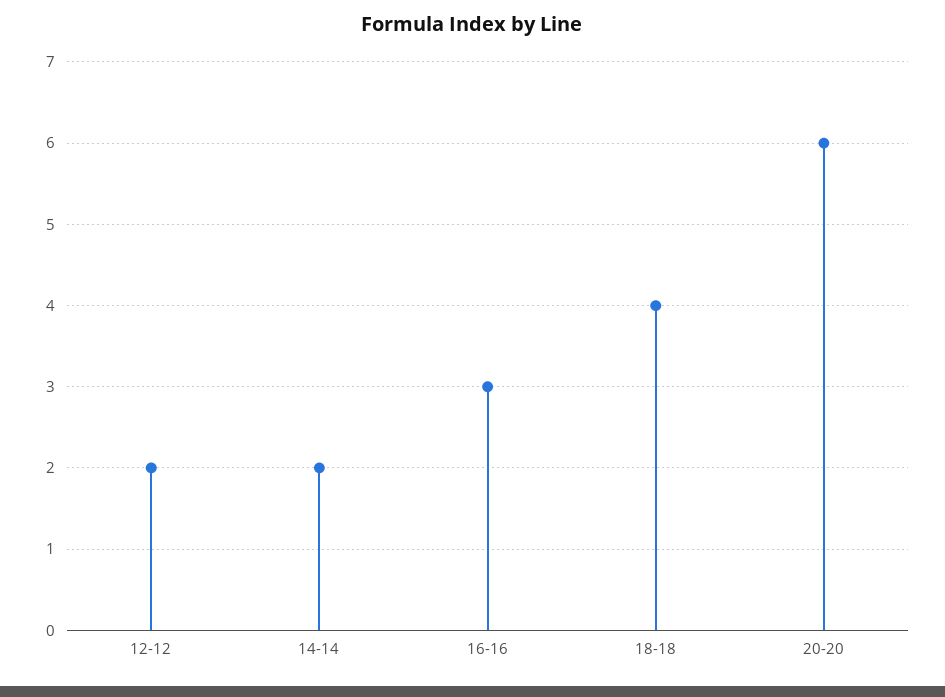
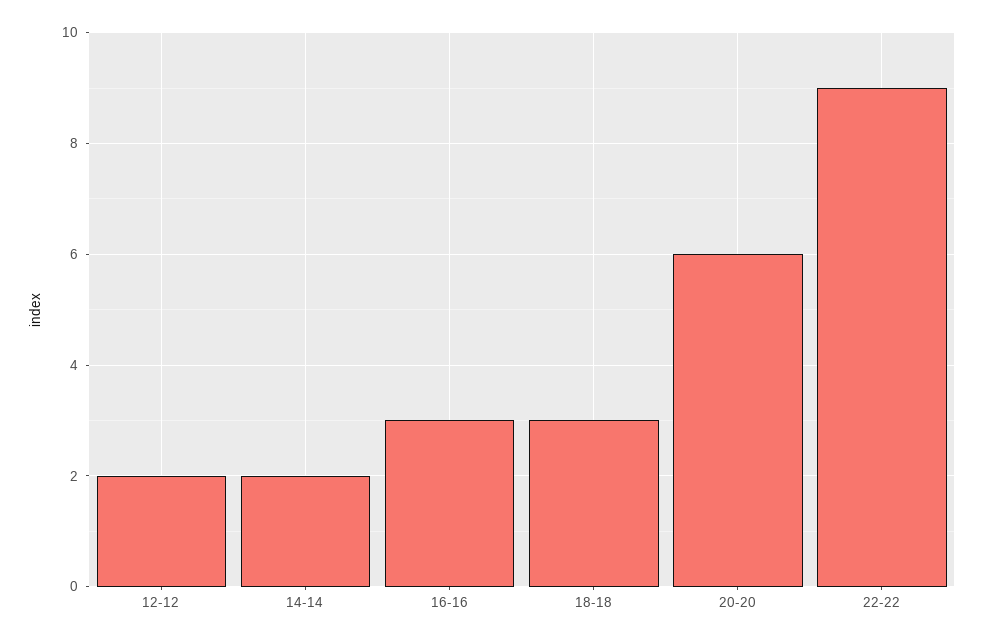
18-18: 4 -> 3
22-22: none -> 9

